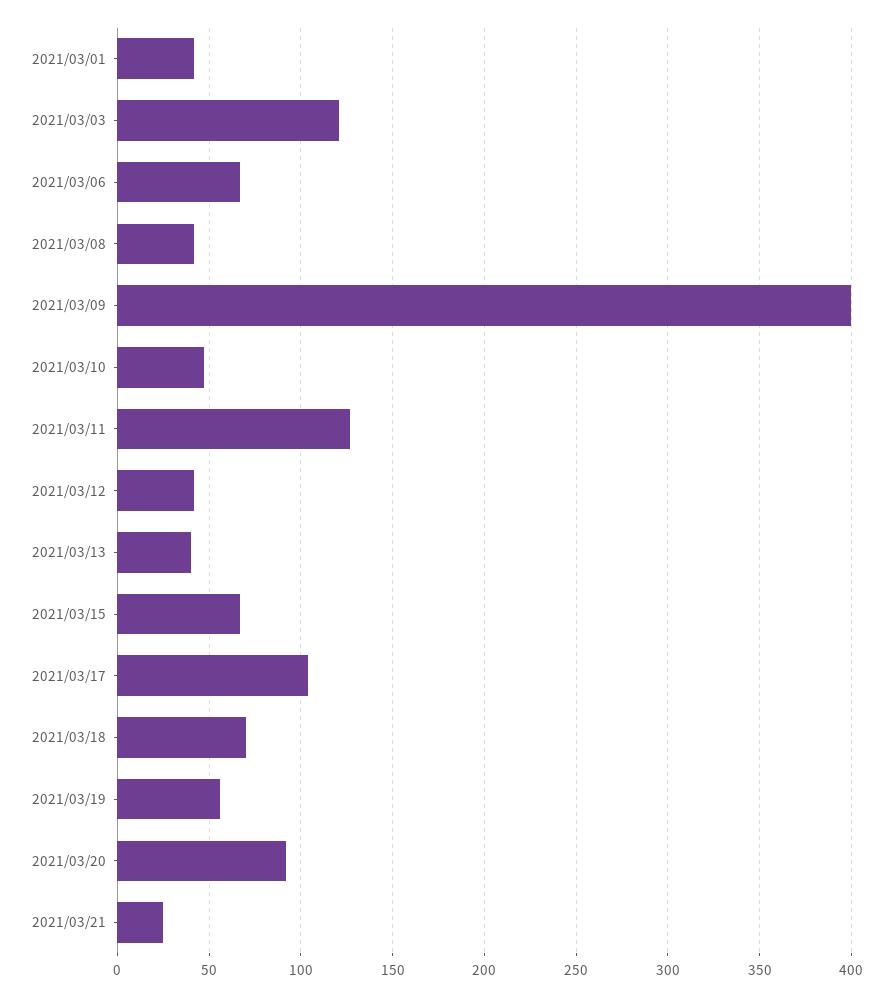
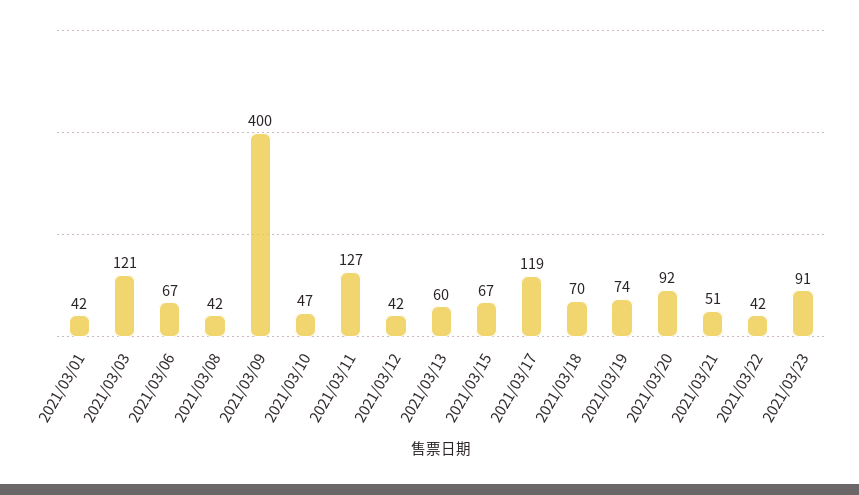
2021/03/13: 40 -> 60
2021/03/17: 105 -> 119
2021/03/19: 55 -> 74
2021/03/21: 25 -> 51
2021/03/22: none -> 42
2021/03/23: none -> 91

